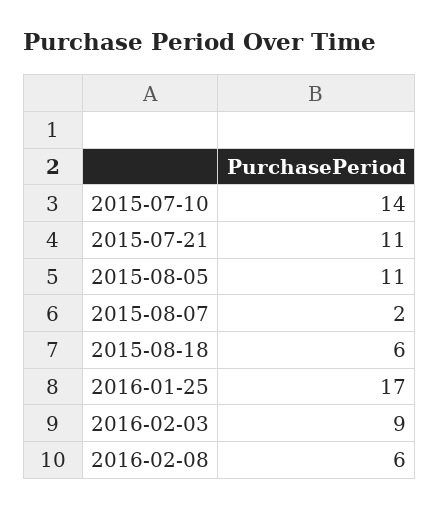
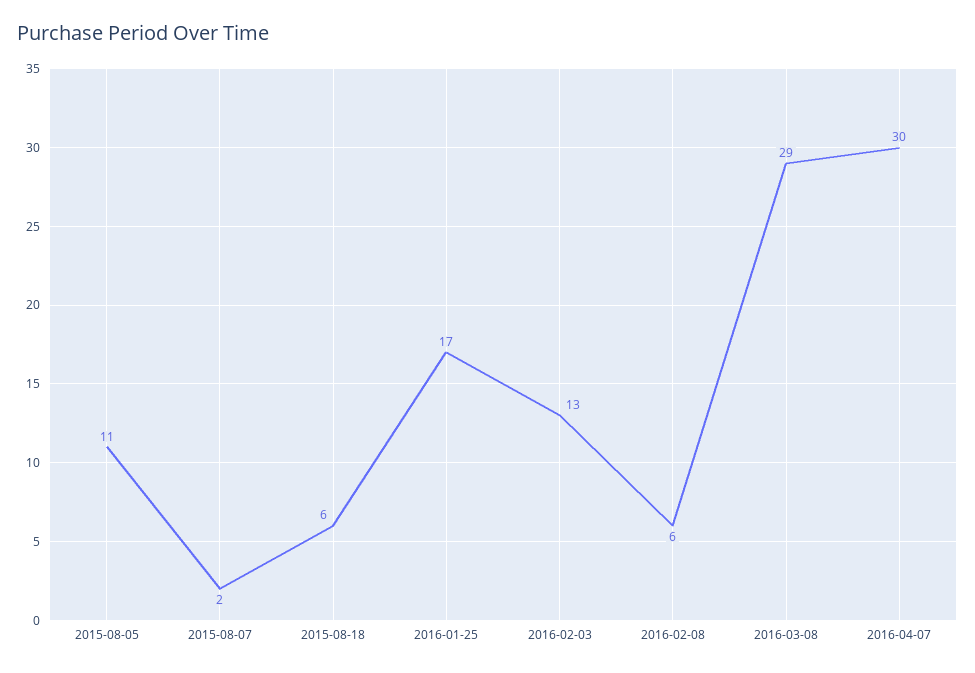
2015-07-10: 14 -> none
2015-07-21: 11 -> none
2016-02-03: 9 -> 13
2016-03-08: none -> 29
2016-04-07: none -> 30

